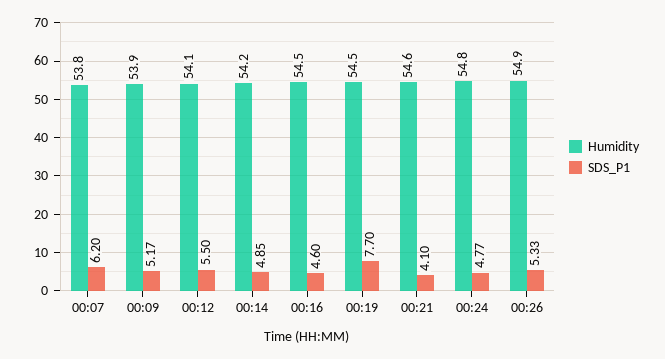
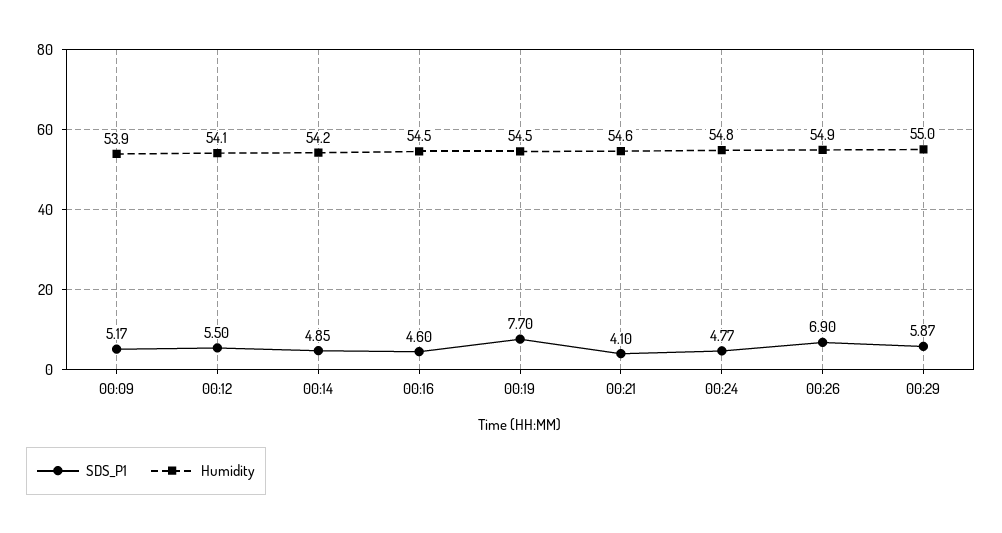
Humidity, 00:07: 53.8 -> none
SDS_P1, 00:07: 6.2 -> none
SDS_P1, 00:26: 5.33 -> 6.9
SDS_P1, 00:29: none -> 5.87
Humidity, 00:29: none -> 55

